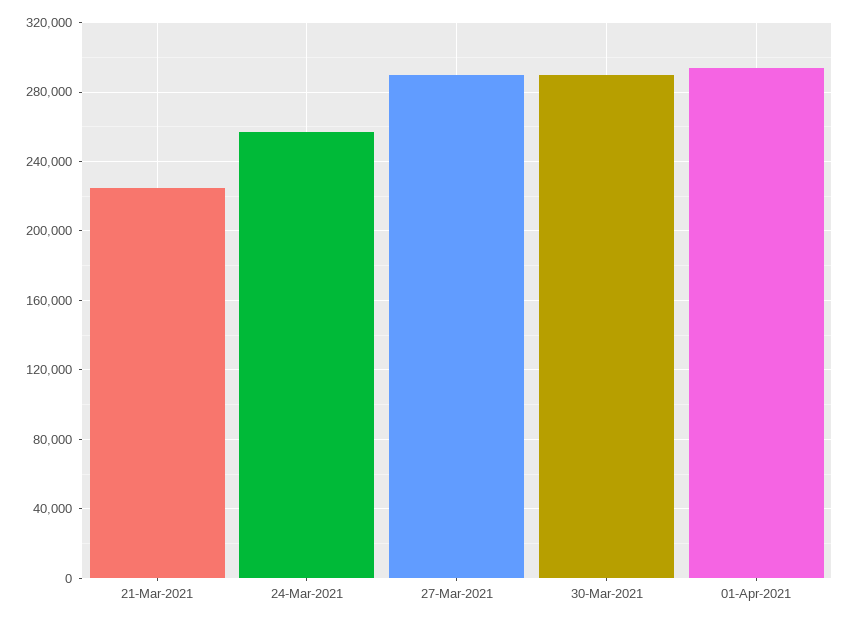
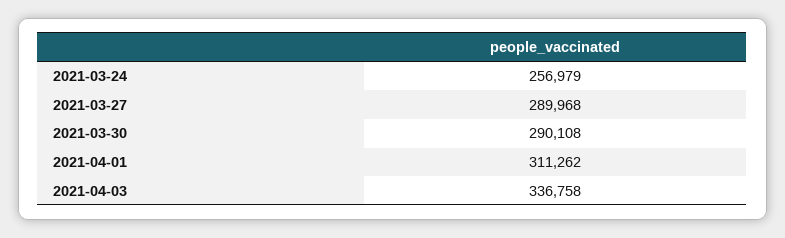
21-Mar-2021: 225000 -> none
01-Apr-2021: 295000 -> 311262
2021-04-03: none -> 336758

